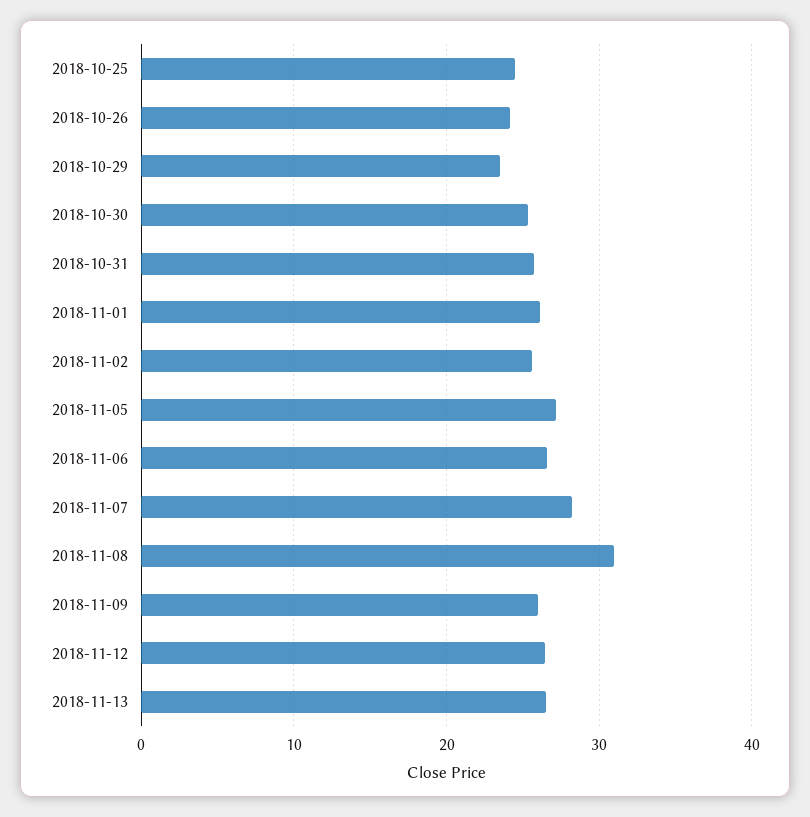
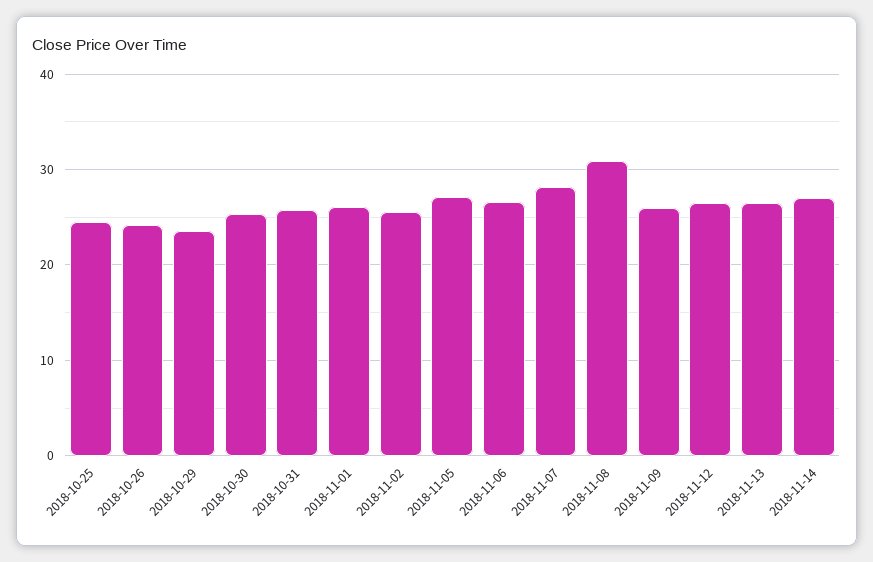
2018-11-14: none -> 27

